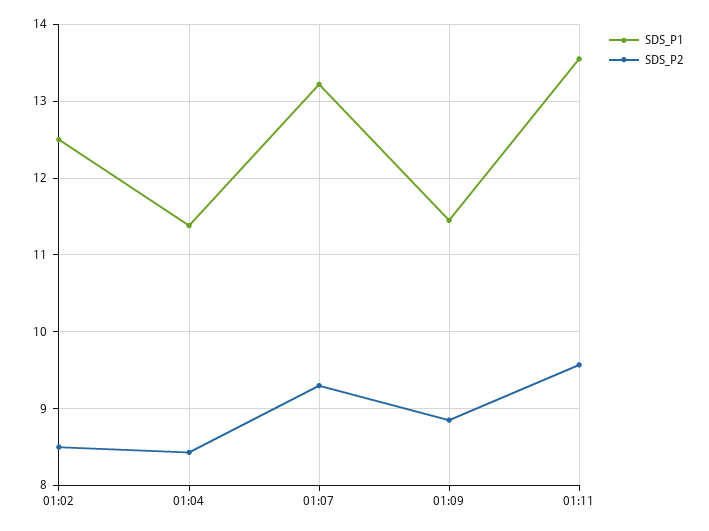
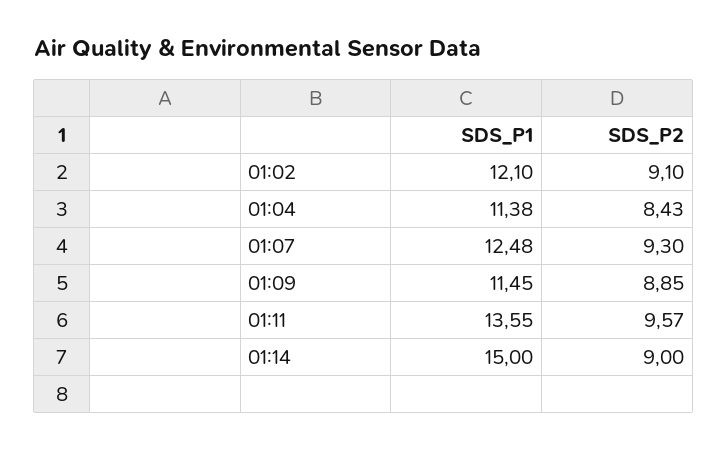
SDS_P1, 01:02: 12.5 -> 12.1
SDS_P2, 01:02: 8.5 -> 9.1
SDS_P1, 01:07: 13.2 -> 12.48
SDS_P1, 01:14: none -> 15
SDS_P2, 01:14: none -> 9

